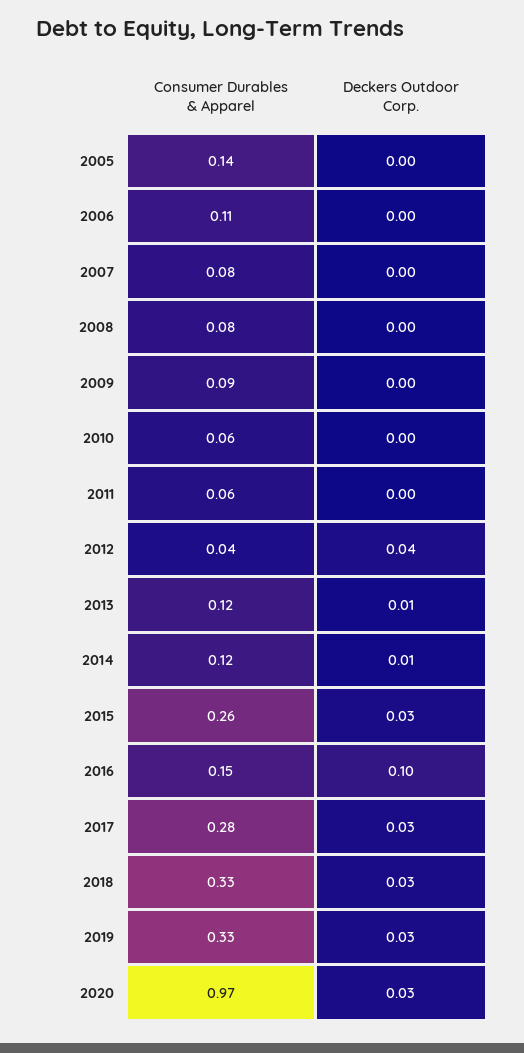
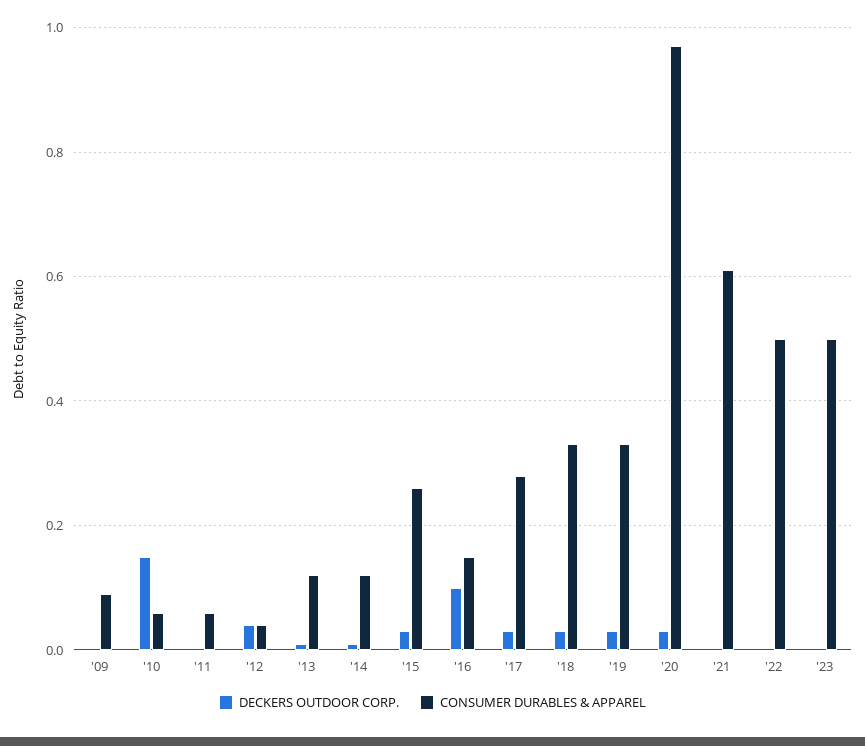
Consumer Durables & Apparel, 2005: 0.14 -> none
Deckers Outdoor Corp., 2005: 0 -> none
Consumer Durables & Apparel, 2006: 0.11 -> none
Deckers Outdoor Corp., 2006: 0 -> none
Consumer Durables & Apparel, 2007: 0.08 -> none
Deckers Outdoor Corp., 2007: 0 -> none
Consumer Durables & Apparel, 2008: 0.08 -> none
Deckers Outdoor Corp., 2008: 0 -> none
Deckers Outdoor Corp., 2010: 0 -> 0.15
Deckers Outdoor Corp., '21: none -> 0
Consumer Durables & Apparel, '21: none -> 0.6
Deckers Outdoor Corp., '22: none -> 0
Consumer Durables & Apparel, '22: none -> 0.5
Deckers Outdoor Corp., '23: none -> 0
Consumer Durables & Apparel, '23: none -> 0.5

